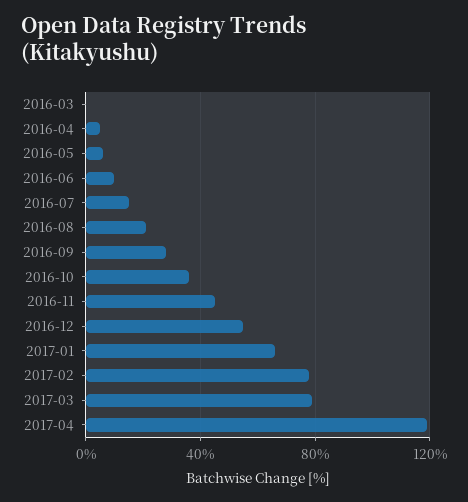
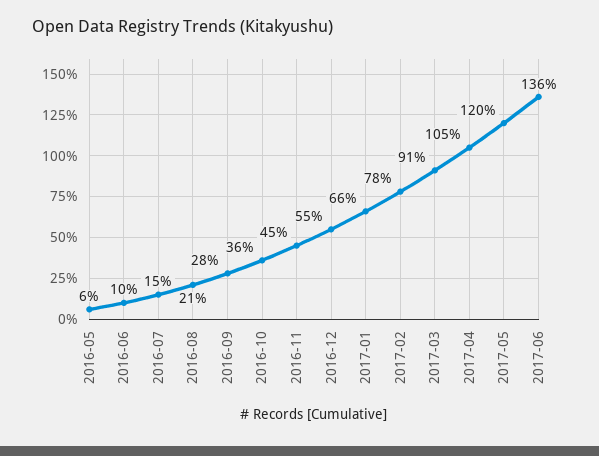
2016-03: 0 -> none
2016-04: 5 -> none
2017-03: 80 -> 91
2017-04: 120 -> 105
2017-05: none -> 120
2017-06: none -> 136

